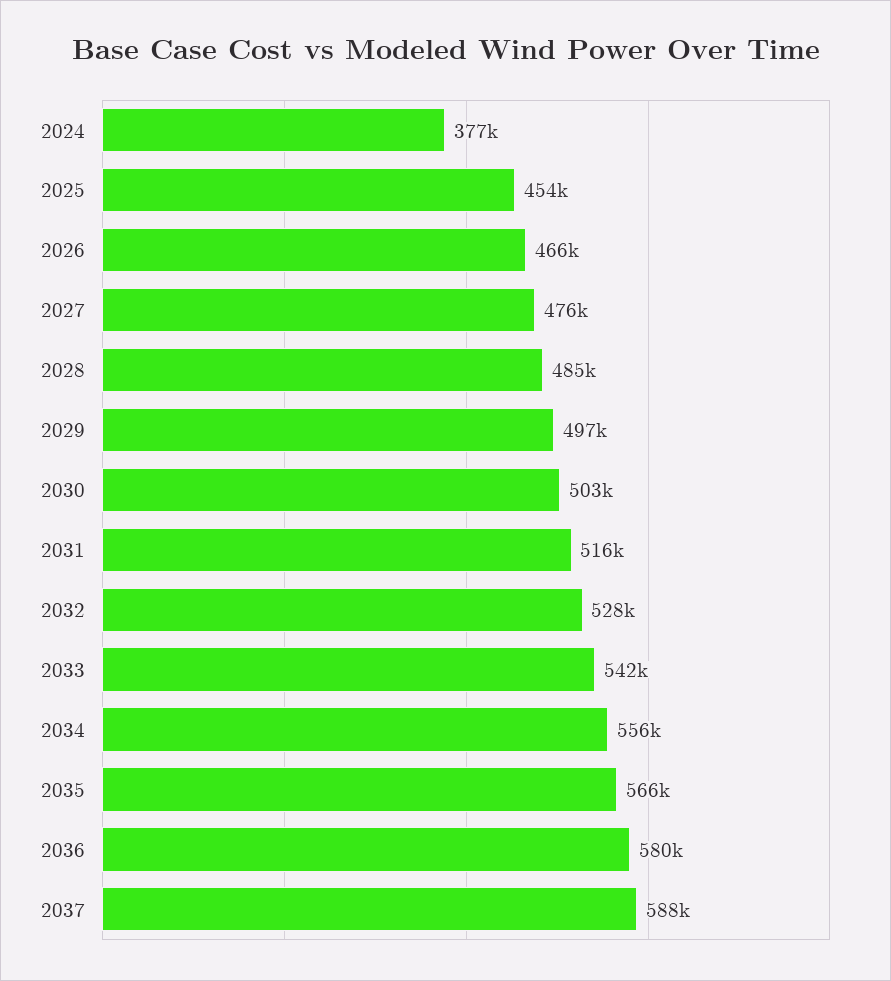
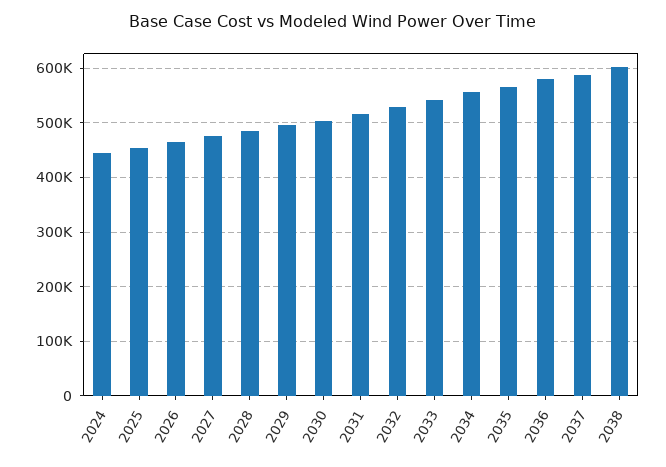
2024: 377000 -> 440000
2038: none -> 600000

